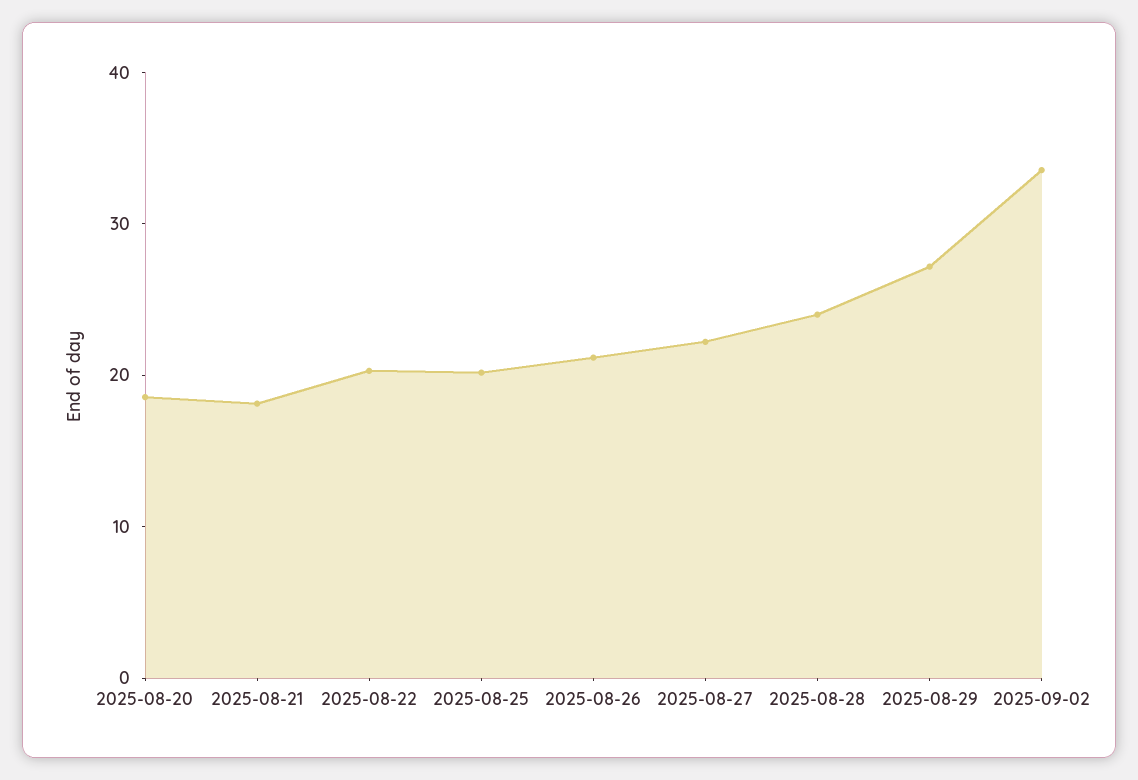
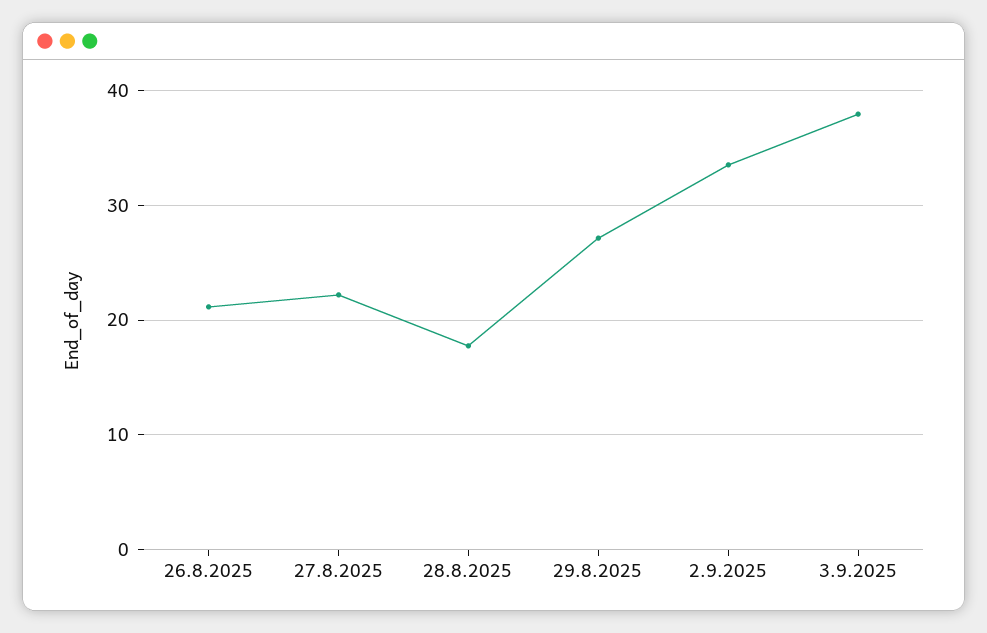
2025-08-20: 18 -> none
2025-08-21: 18 -> none
2025-08-22: 20 -> none
2025-08-25: 20 -> none
2025-08-28: 24 -> 18
3.9.2025: none -> 38

